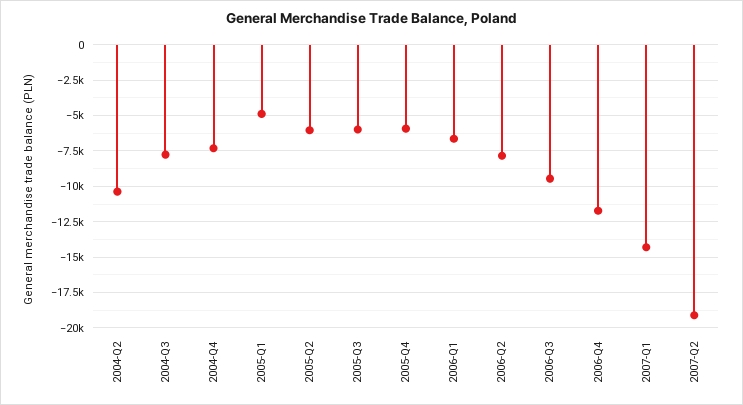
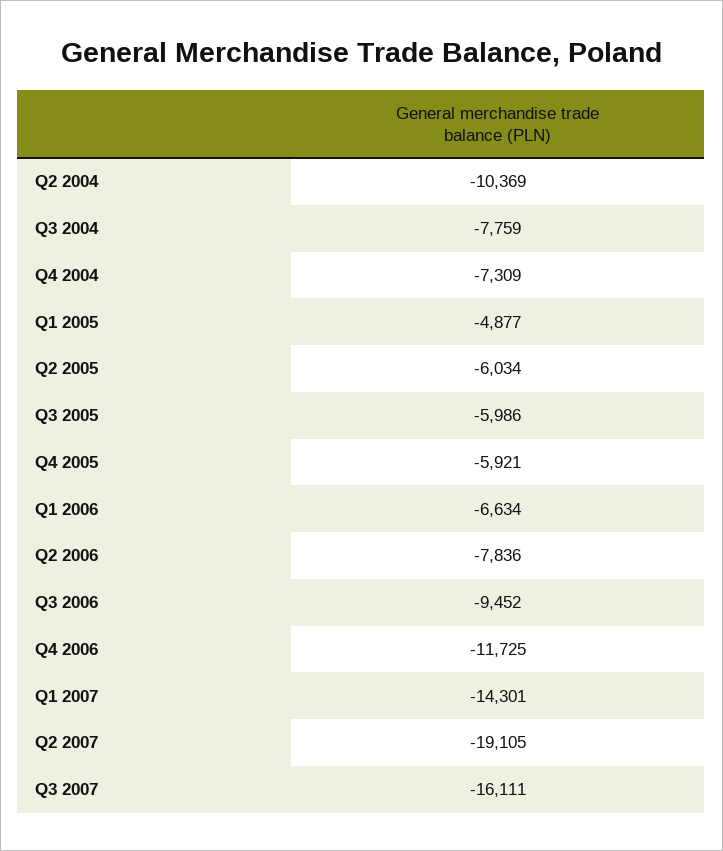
Q3 2007: none -> -16111

